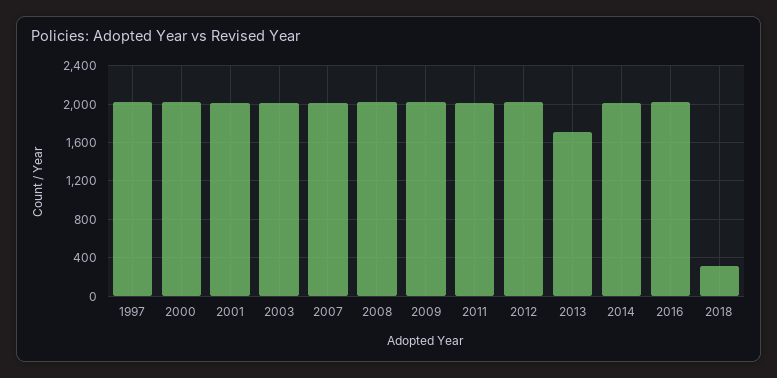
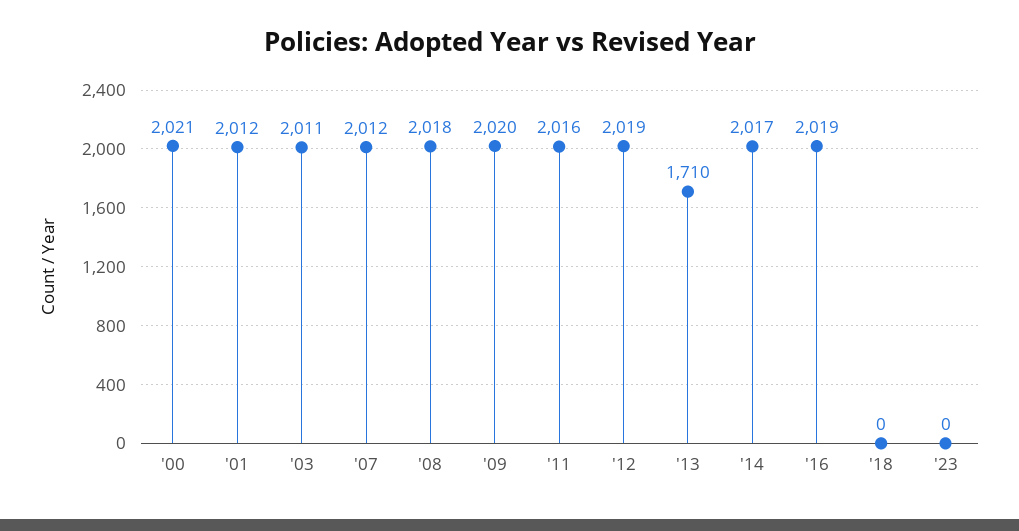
1997: 2000 -> none
2018: 300 -> 0
'23: none -> 0

